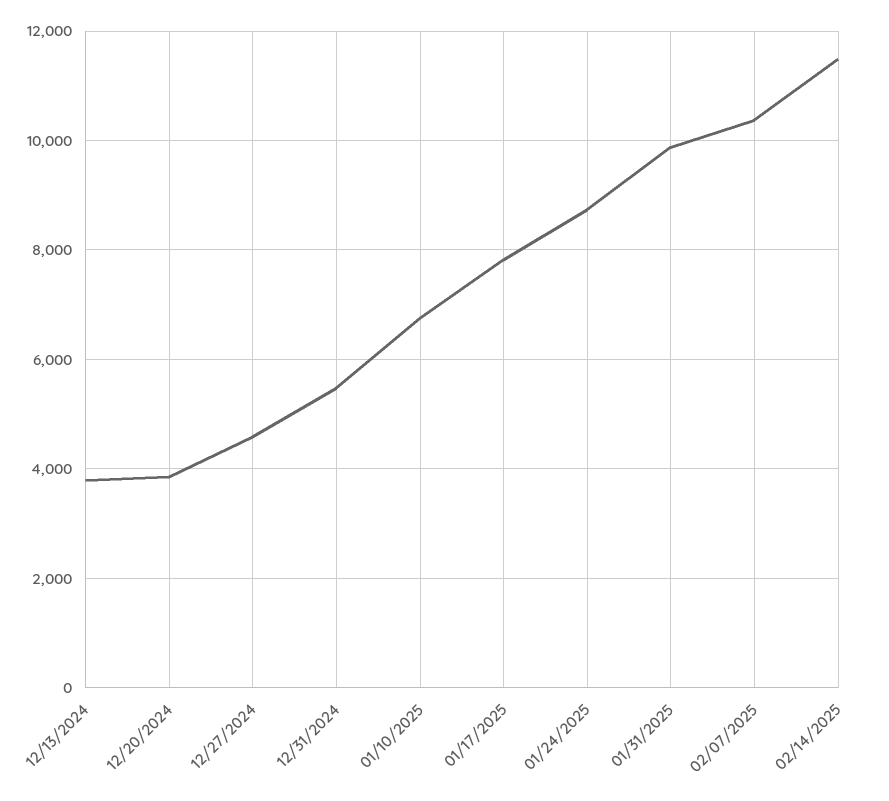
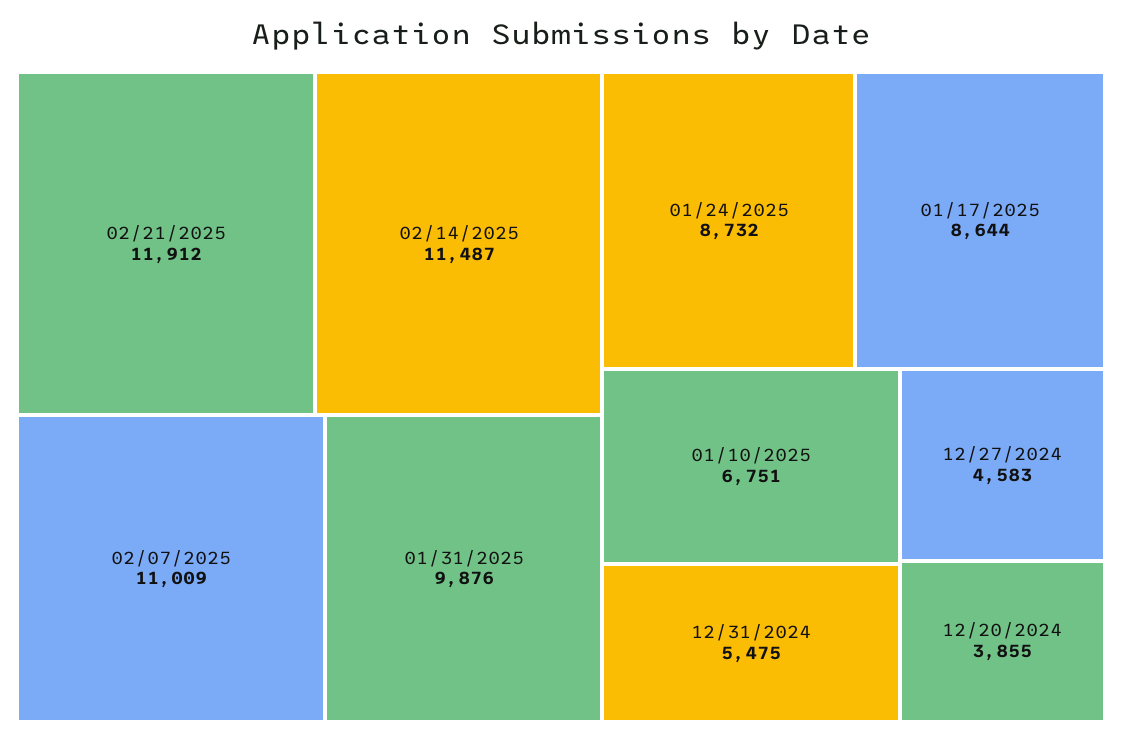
12/13/2024: 3800 -> none
01/17/2025: 7800 -> 8644
02/07/2025: 10400 -> 11009
02/21/2025: none -> 11912

